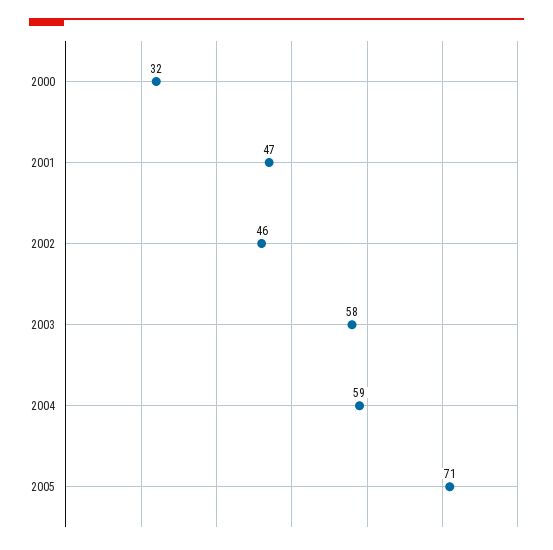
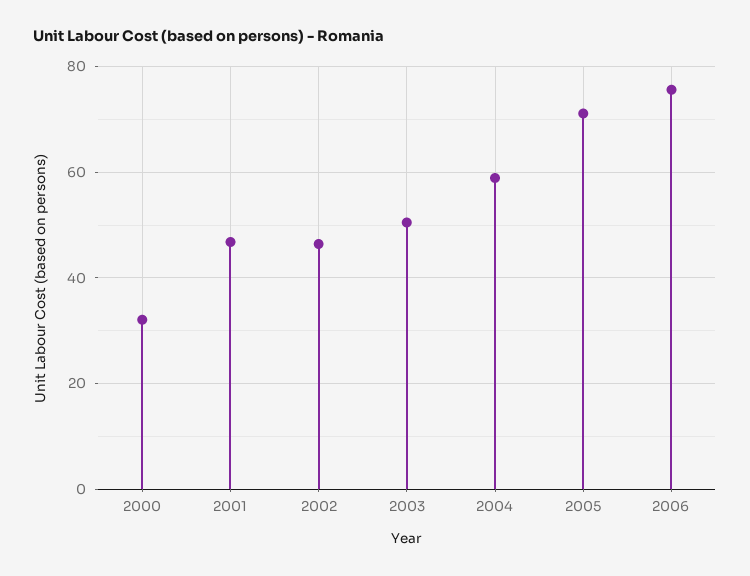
2003: 58 -> 50
2006: none -> 76

